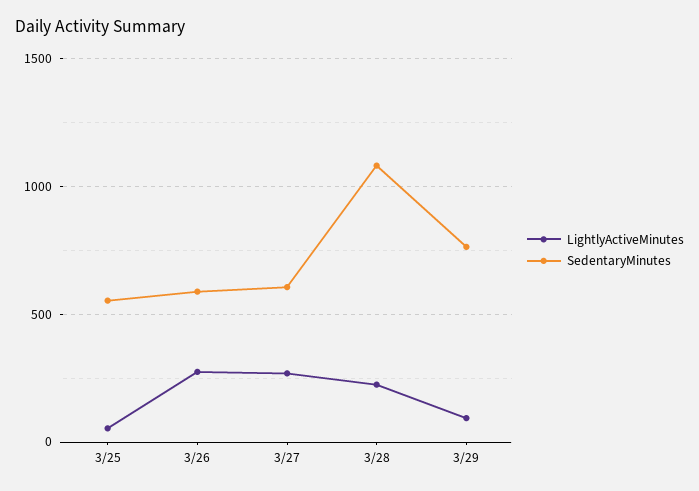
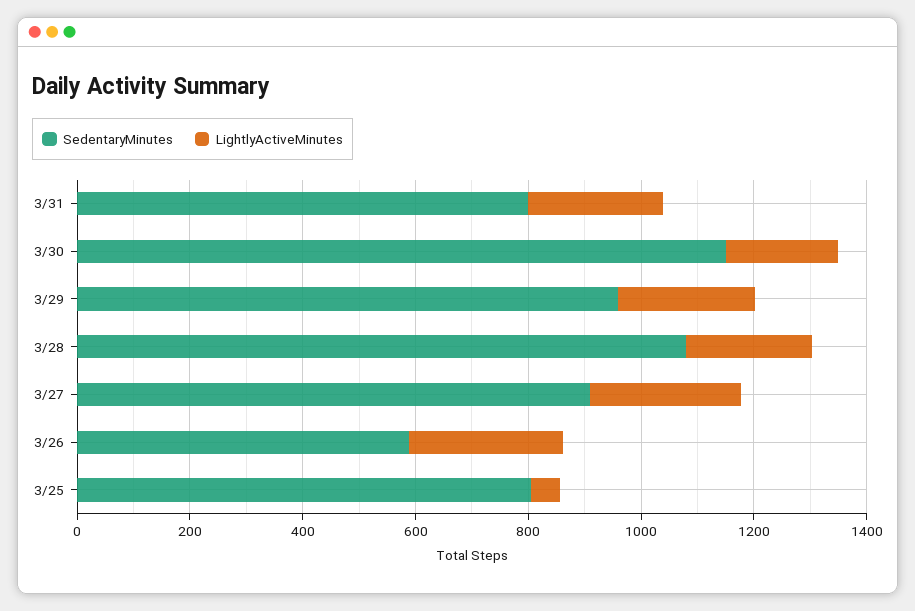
SedentaryMinutes, 3/25: 550 -> 800
SedentaryMinutes, 3/27: 600 -> 900
LightlyActiveMinutes, 3/29: 100 -> 250
SedentaryMinutes, 3/29: 750 -> 950
SedentaryMinutes, 3/31: none -> 800
LightlyActiveMinutes, 3/31: none -> 250
SedentaryMinutes, 3/30: none -> 1150
LightlyActiveMinutes, 3/30: none -> 200

